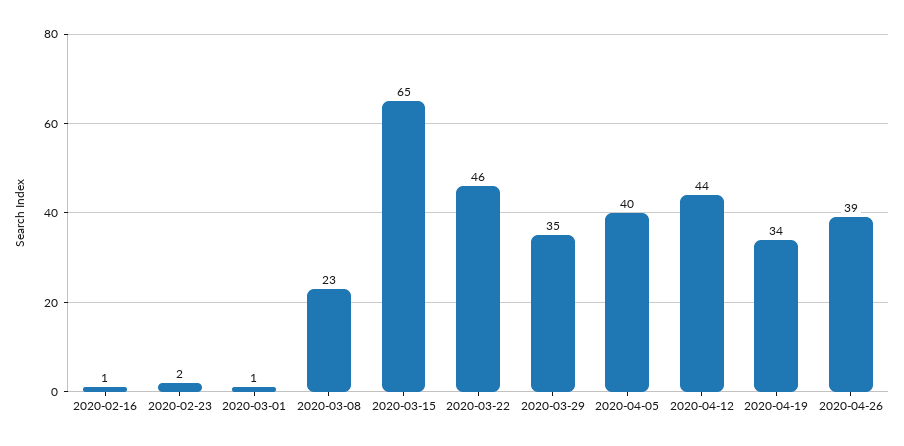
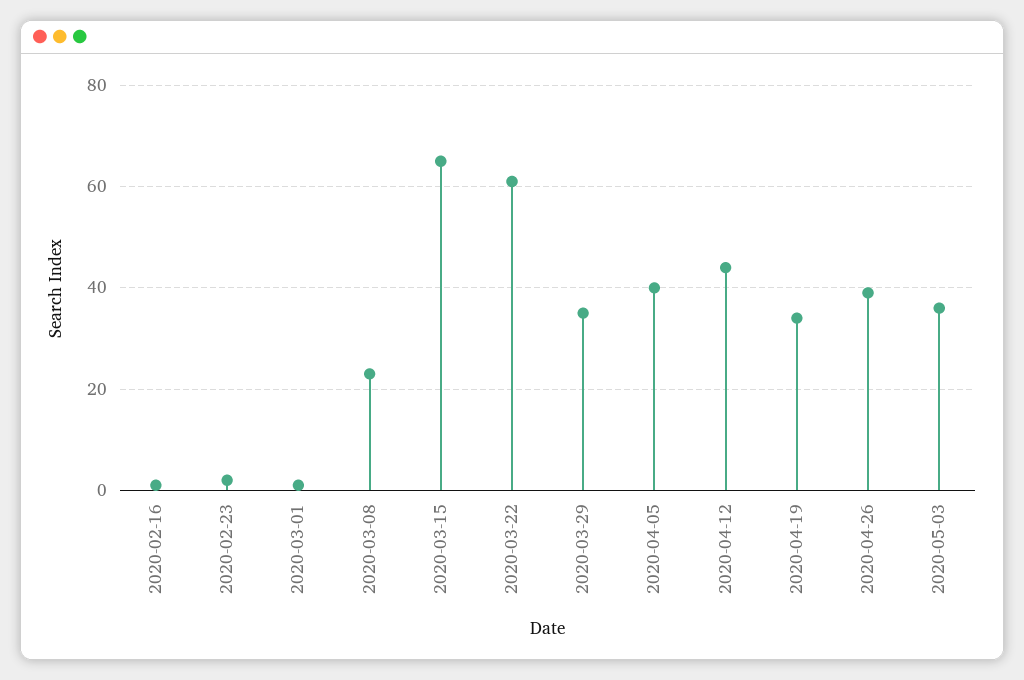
2020-03-22: 46 -> 60
2020-05-03: none -> 35

